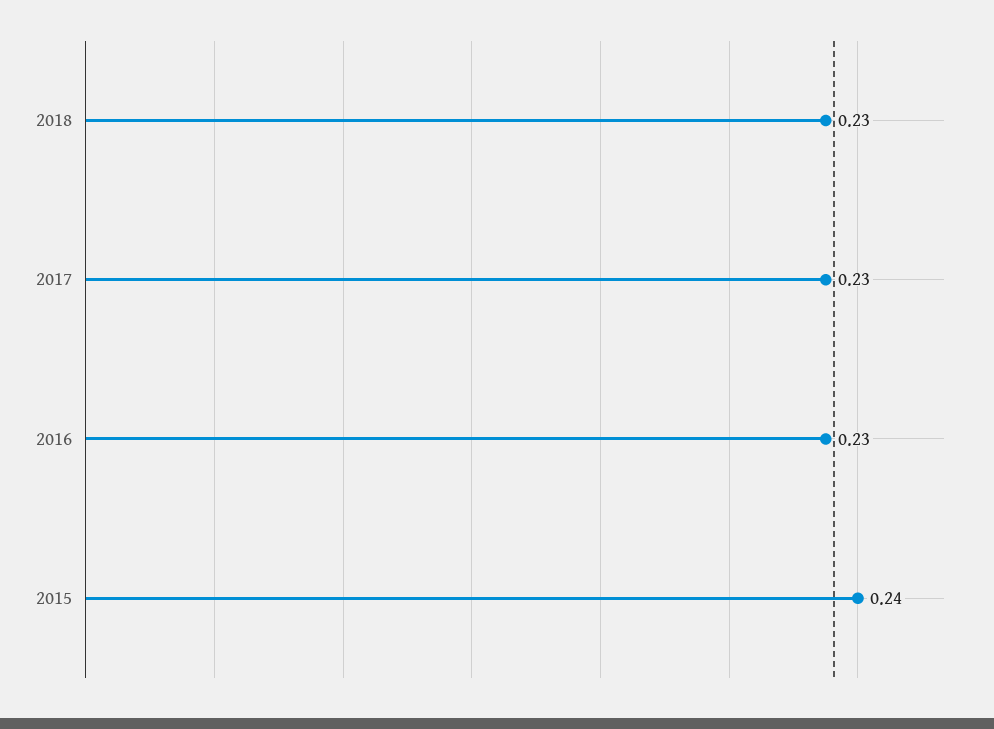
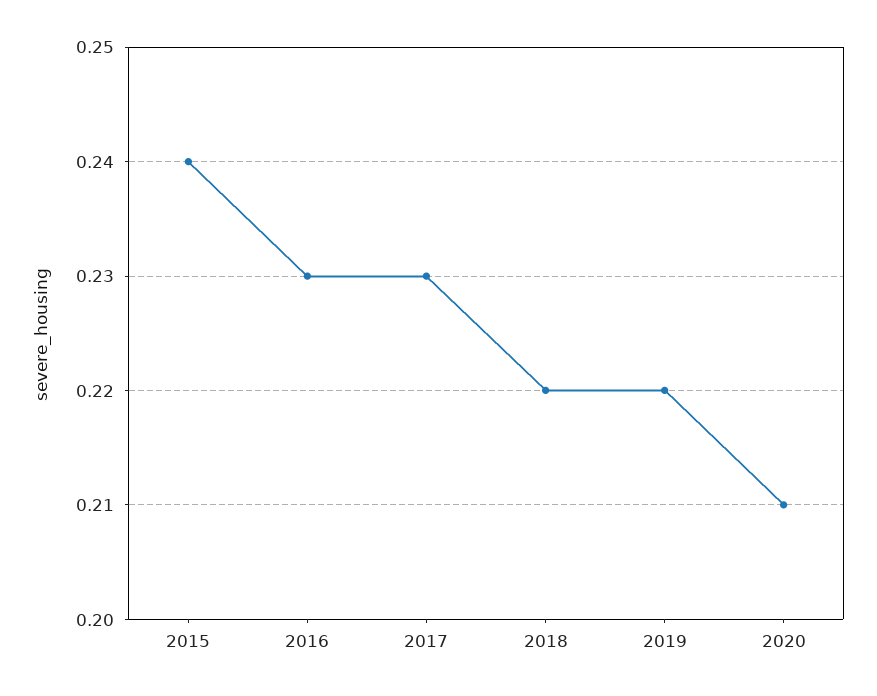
2018: 0.23 -> 0.22
2019: none -> 0.22
2020: none -> 0.21

